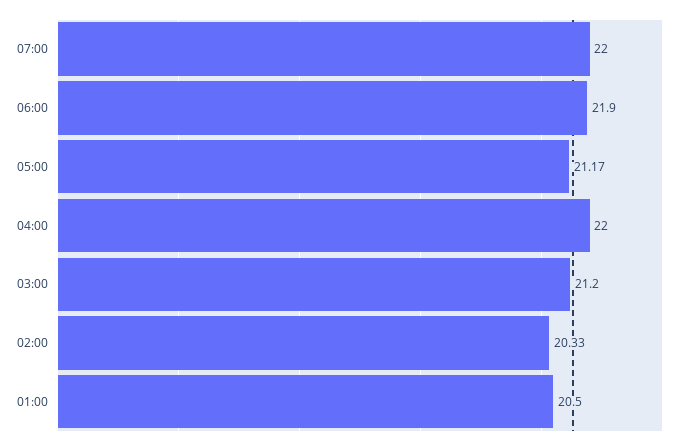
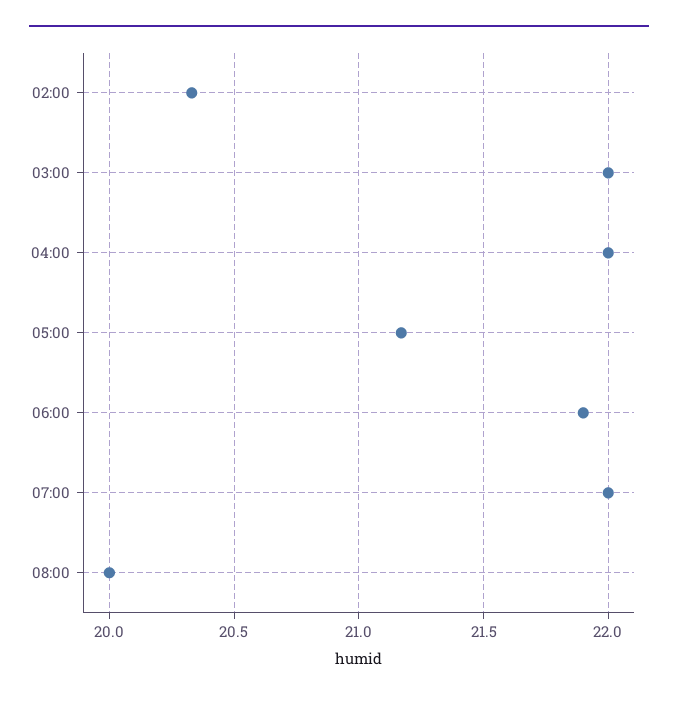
03:00: 21.2 -> 22
01:00: 20.5 -> none
08:00: none -> 20

